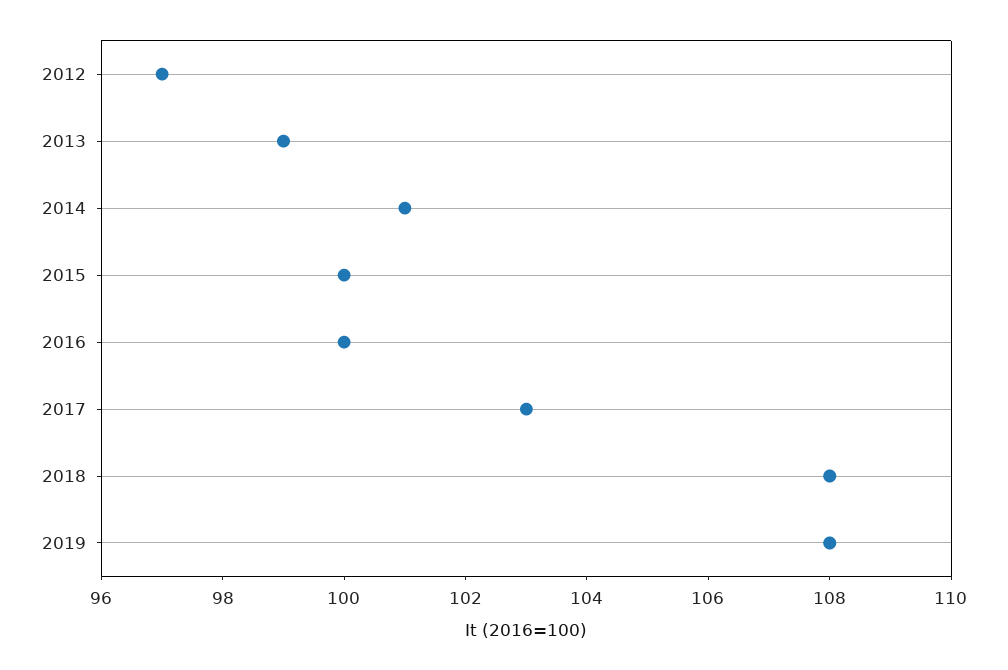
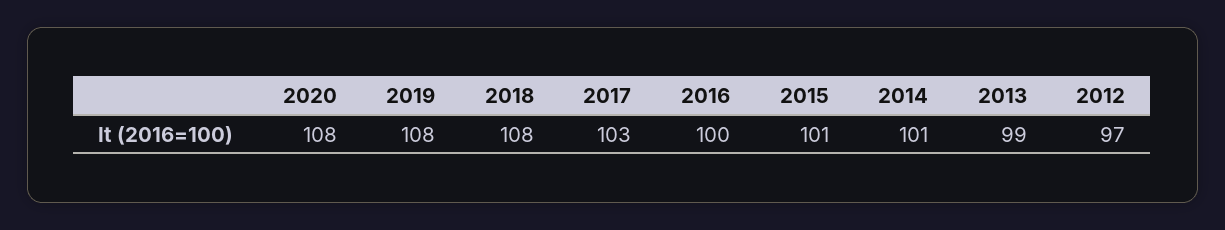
2015: 100 -> 101
2020: none -> 108

